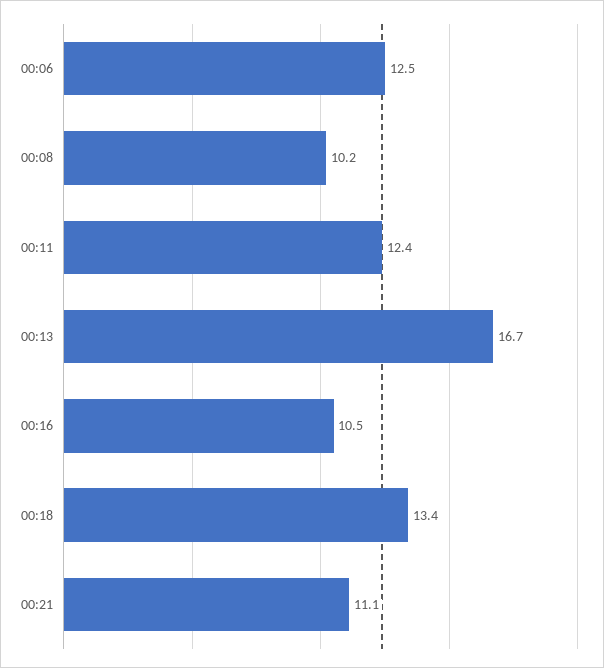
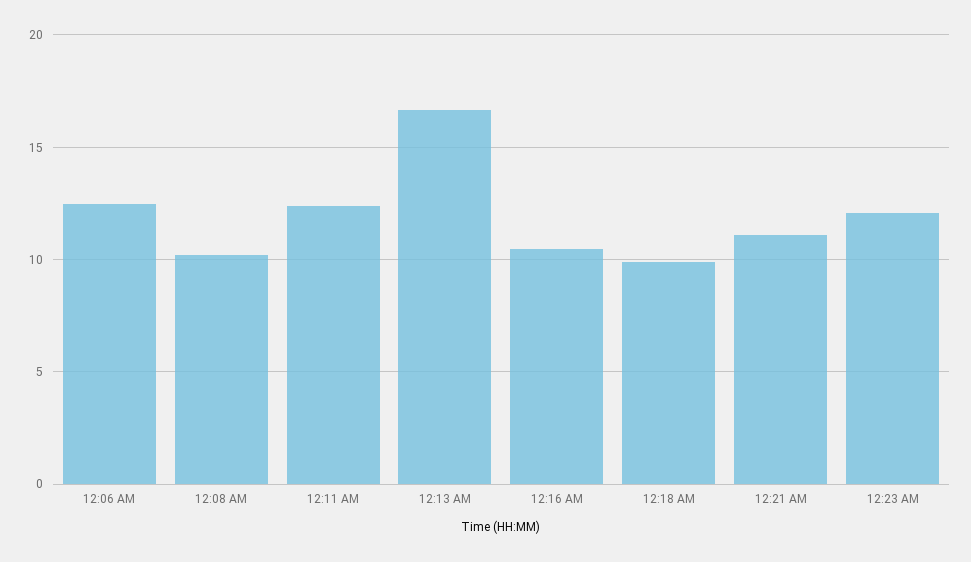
00:18: 13.4 -> 10
12:23 AM: none -> 12

